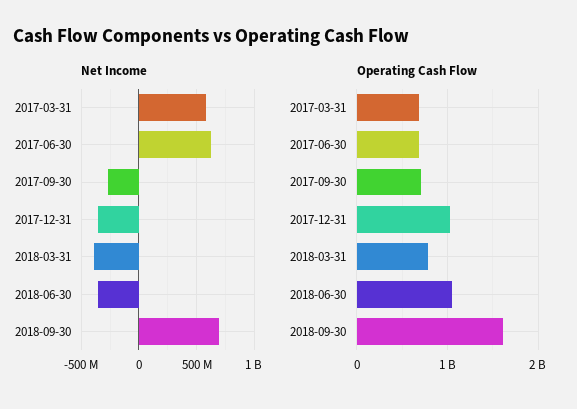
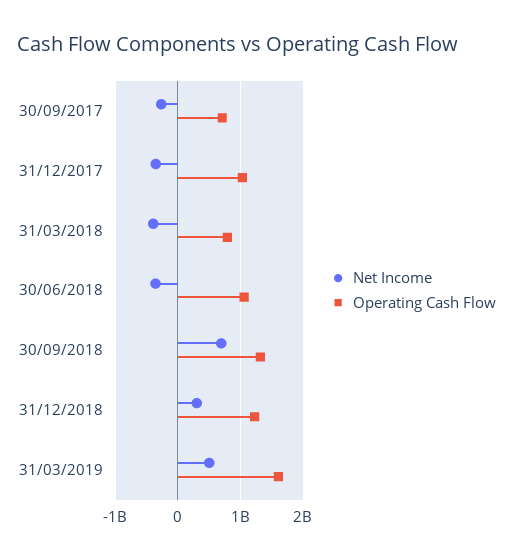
Net Income, 2017-03-31: 600000000 -> none
Net Income, 2017-06-30: 600000000 -> none
Operating Cash Flow, 2017-03-31: 700000000 -> none
Operating Cash Flow, 2017-06-30: 700000000 -> none
Operating Cash Flow, 2018-09-30: 1600000000 -> 1300000000
Net Income, 31/12/2018: none -> 300000000
Operating Cash Flow, 31/12/2018: none -> 1200000000
Net Income, 31/03/2019: none -> 500000000
Operating Cash Flow, 31/03/2019: none -> 1600000000

